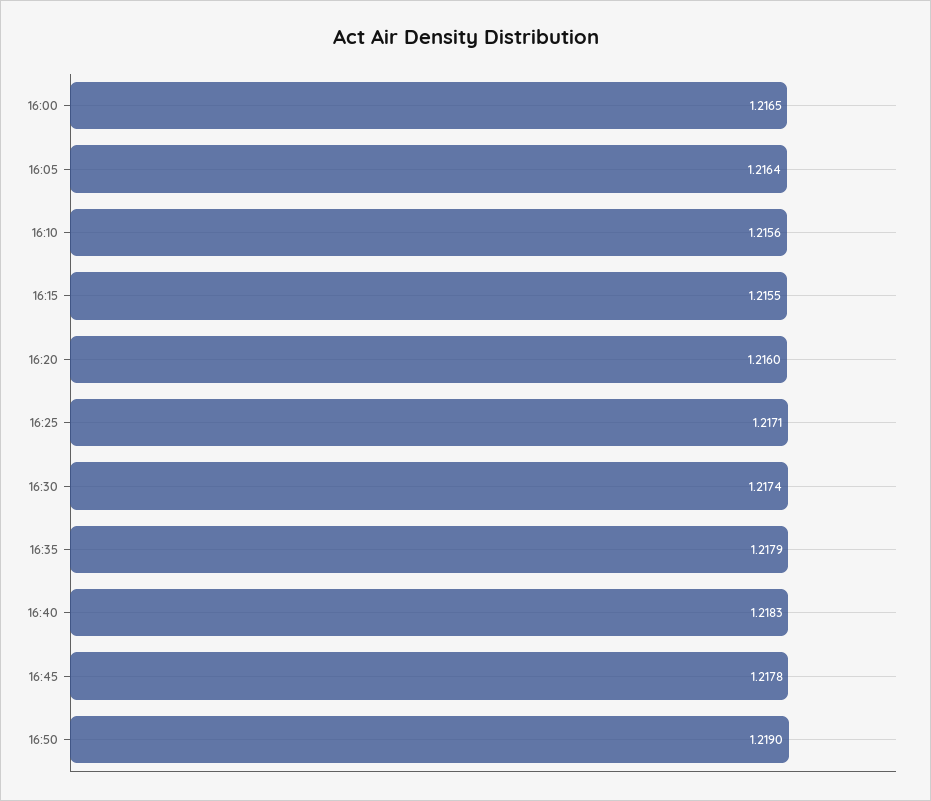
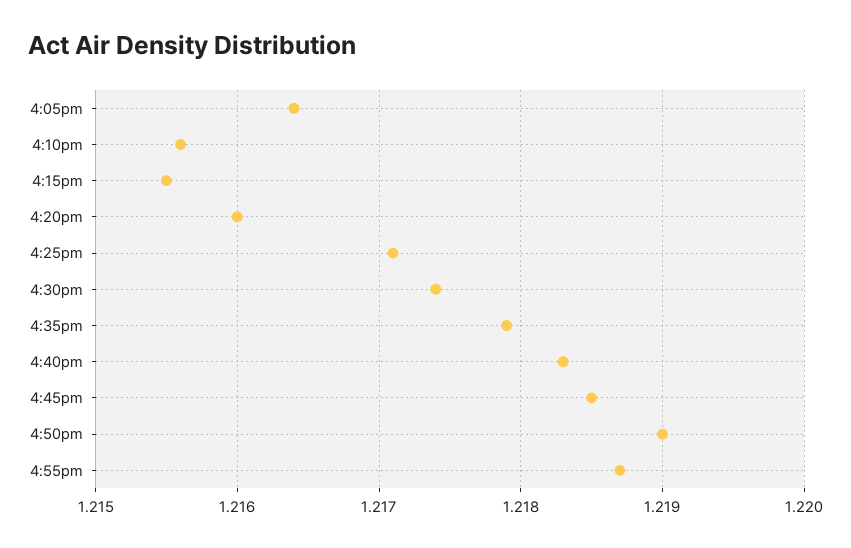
16:00: 1.2165 -> none
16:45: 1.2178 -> 1.2185
4:55pm: none -> 1.2187

